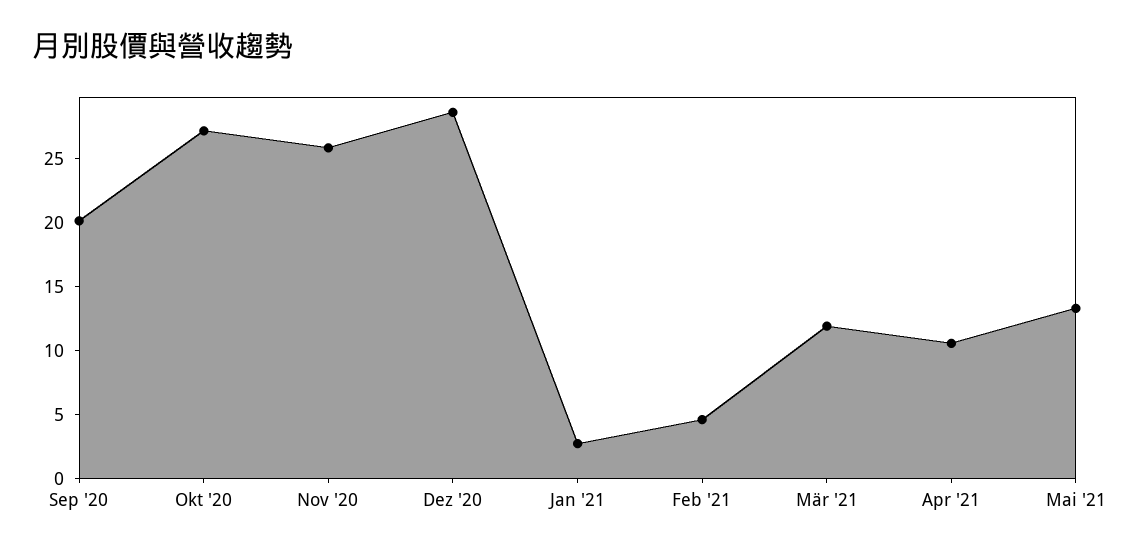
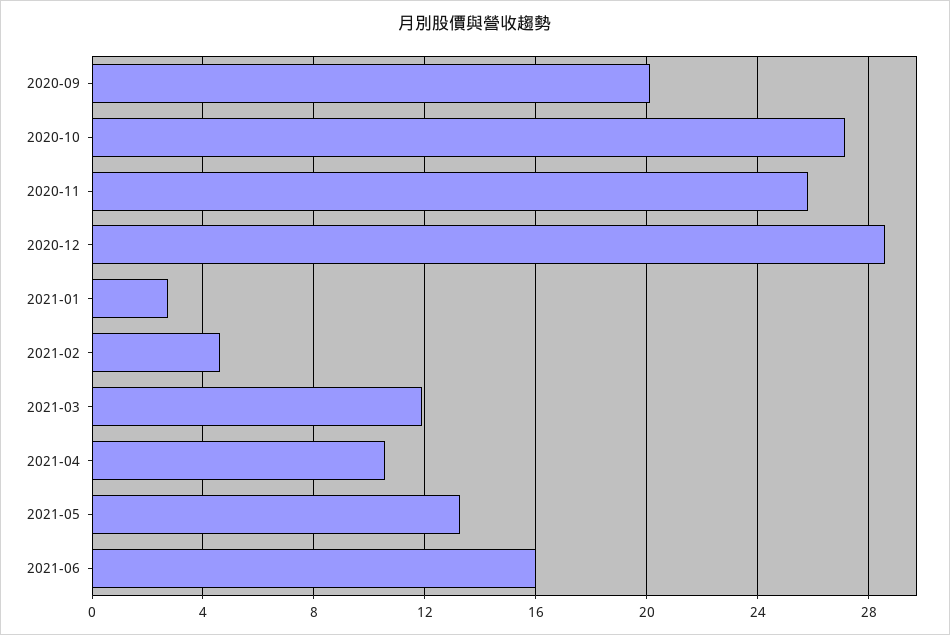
2021-06: none -> 16

